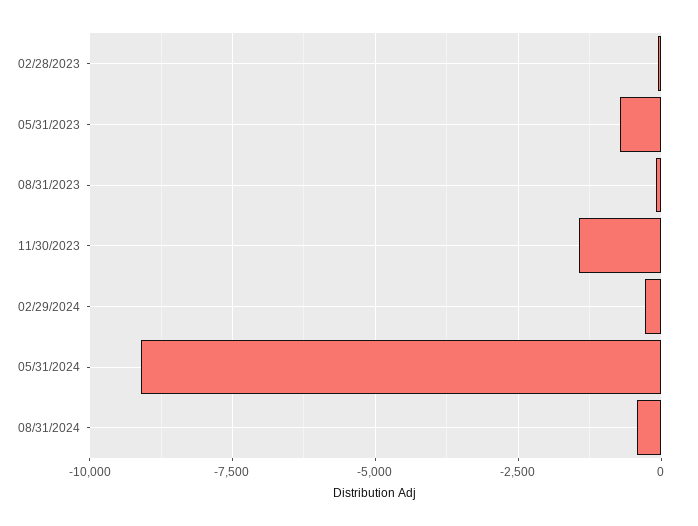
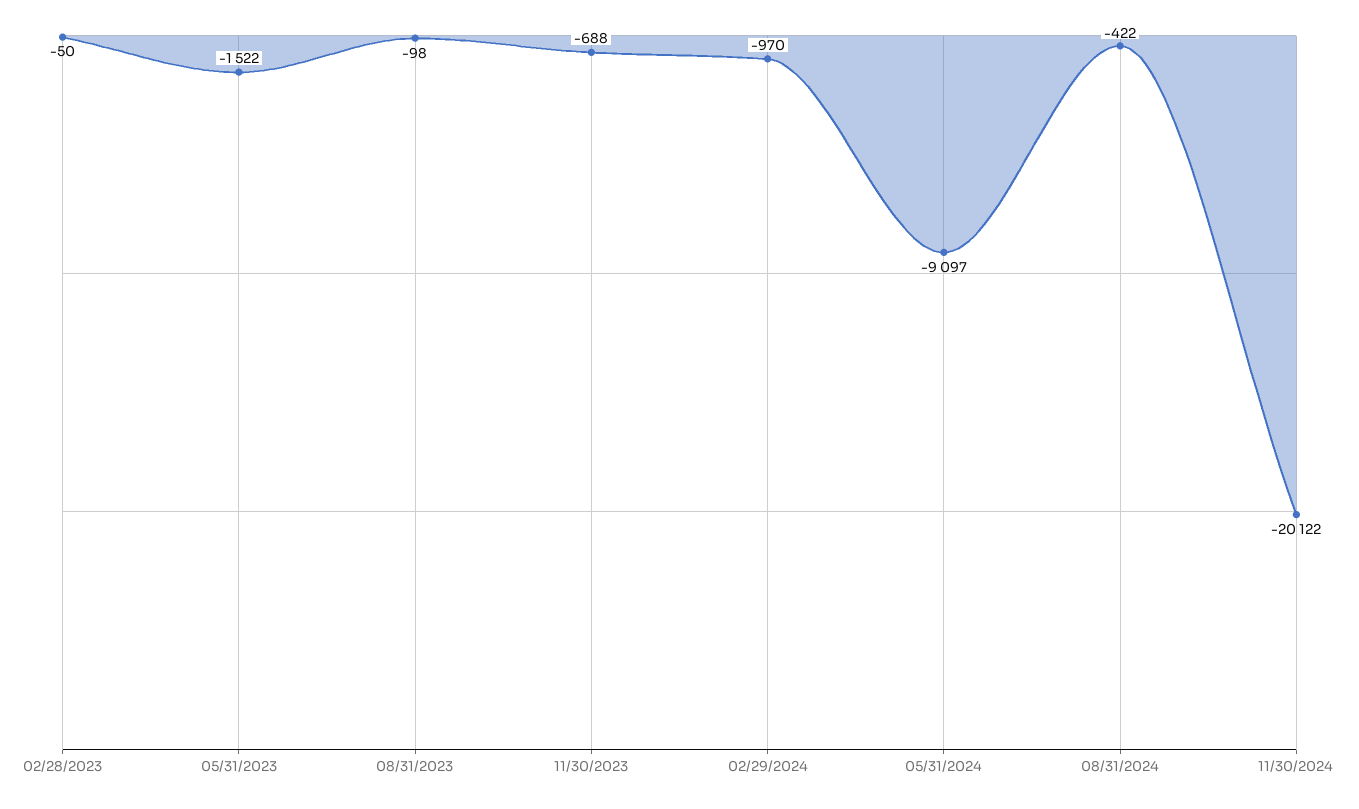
05/31/2023: -750 -> -1522
11/30/2023: -1500 -> -688
02/29/2024: -250 -> -970
11/30/2024: none -> -20122

